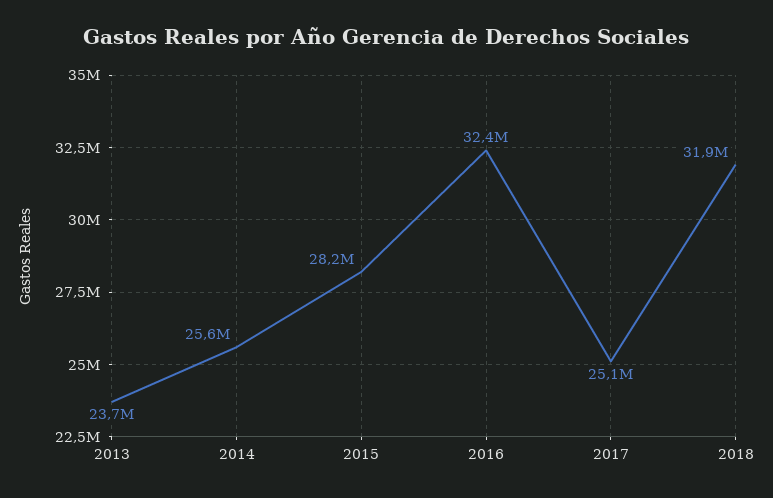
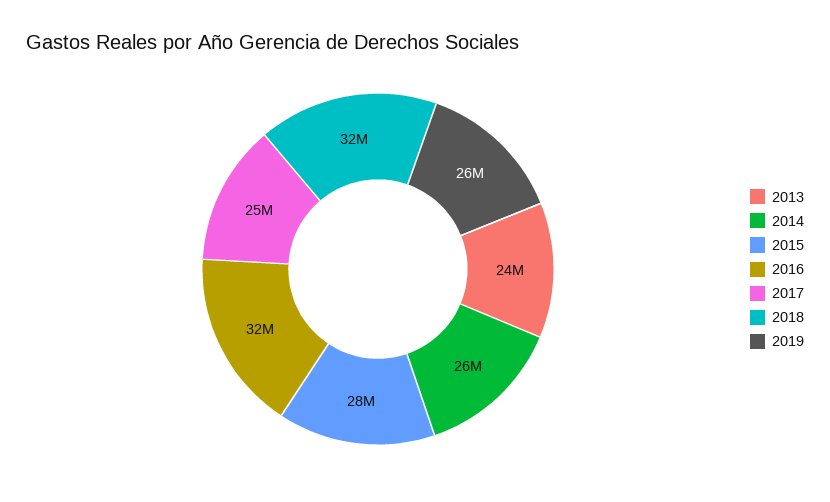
2019: none -> 26000000

